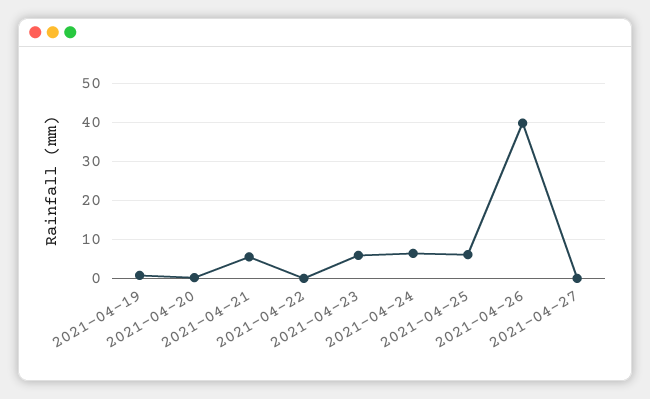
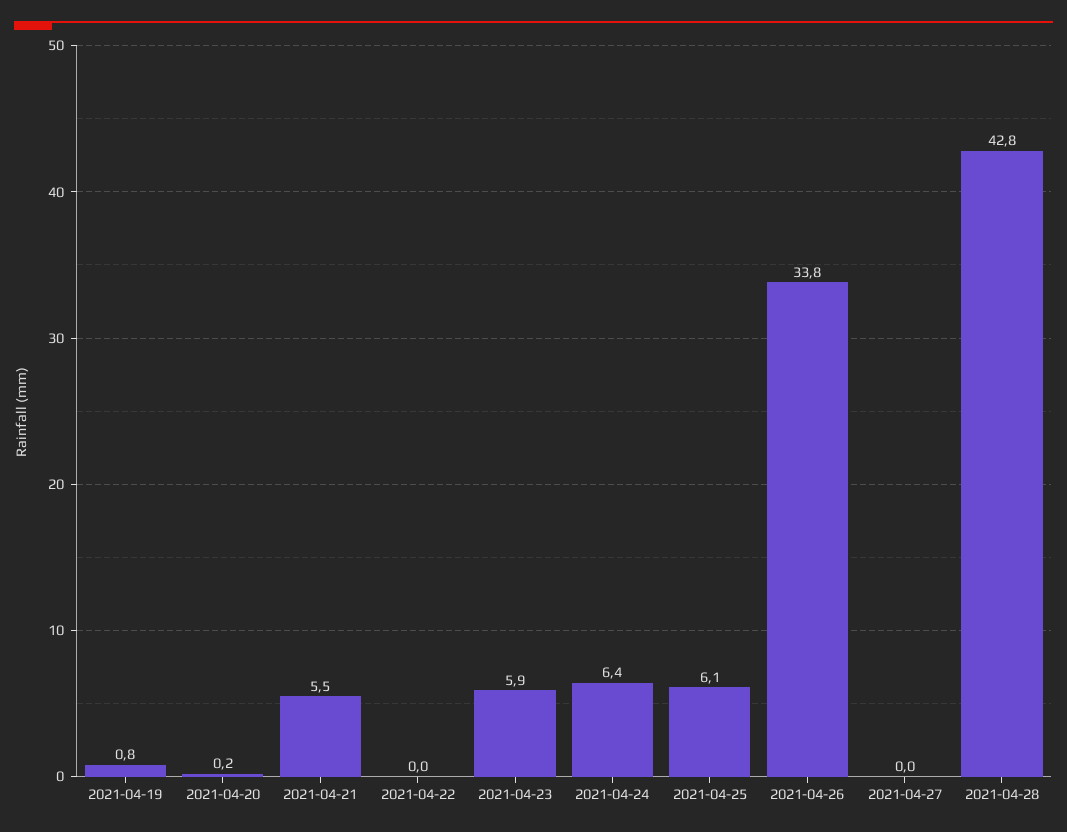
2021-04-26: 40 -> 33.8
2021-04-28: none -> 42.8

